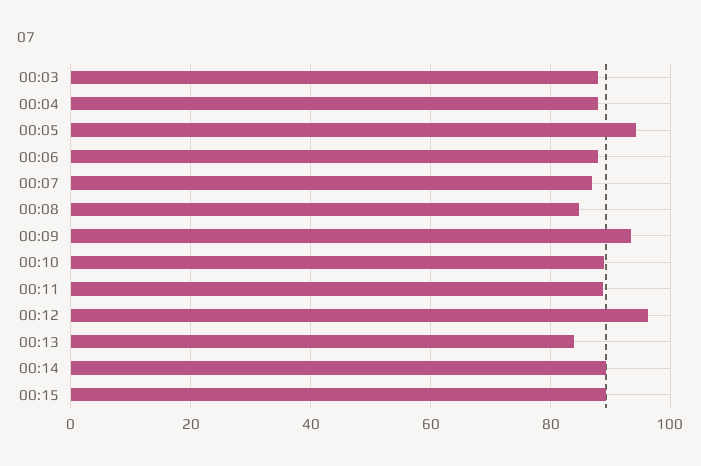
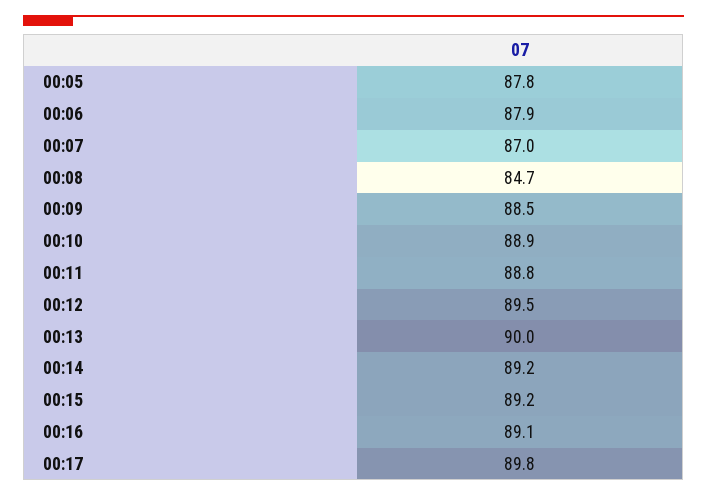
00:03: 88 -> none
00:04: 88 -> none
00:05: 94 -> 87.8
00:09: 94 -> 88.5
00:12: 96 -> 89.5
00:13: 84 -> 90
00:16: none -> 89.1
00:17: none -> 89.8

